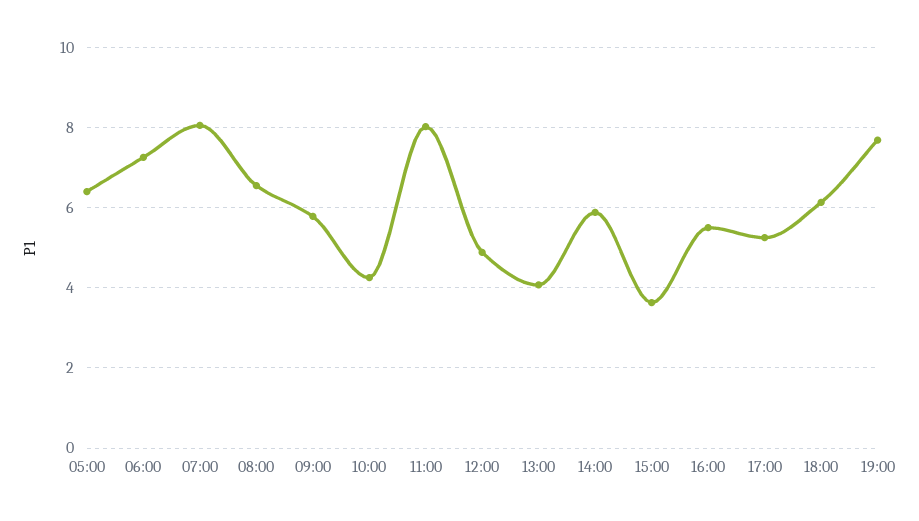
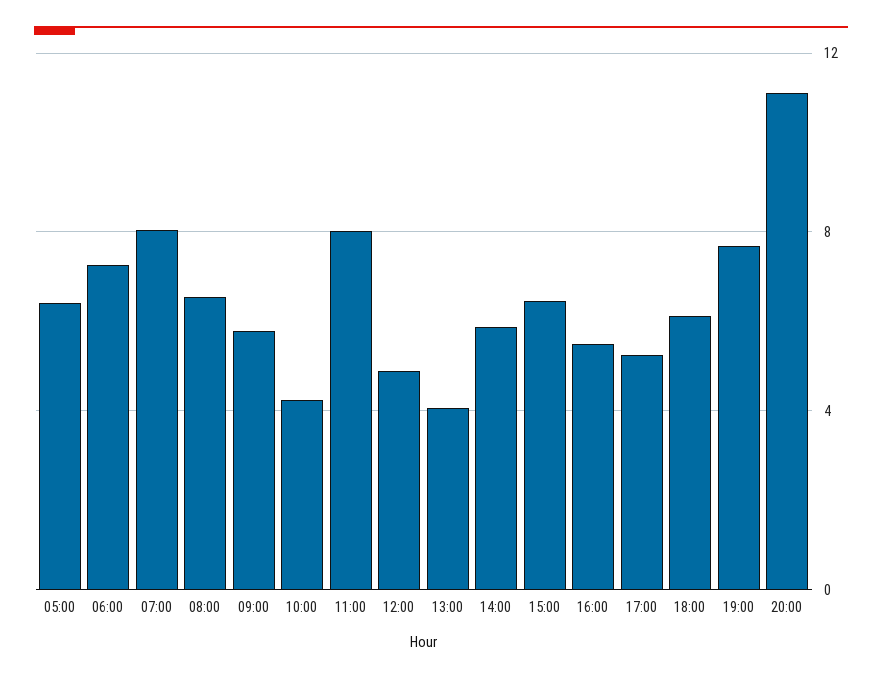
15:00: 3.6 -> 6.5
20:00: none -> 11

